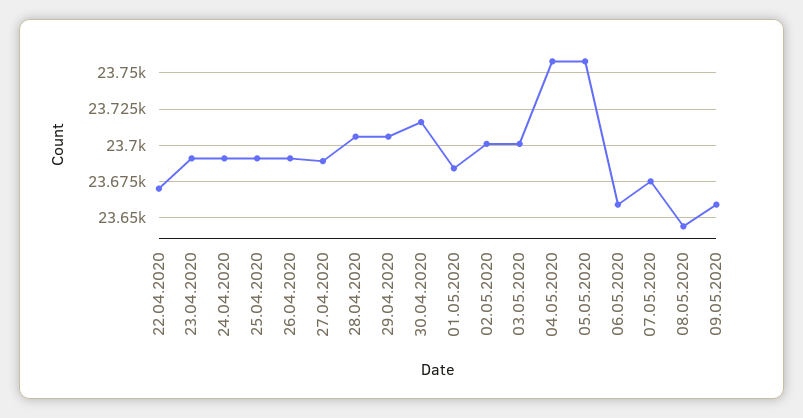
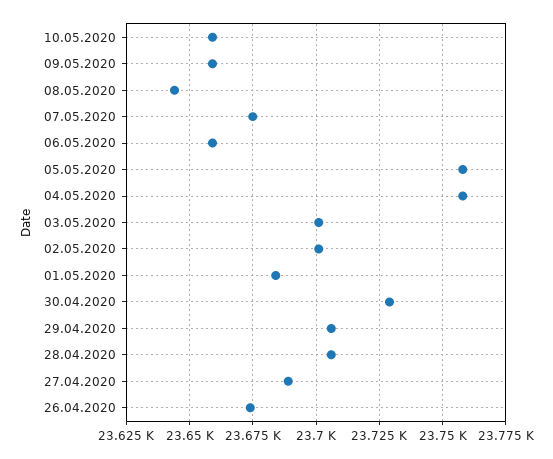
22.04.2020: 23670 -> none
23.04.2020: 23690 -> none
24.04.2020: 23690 -> none
25.04.2020: 23690 -> none
26.04.2020: 23690 -> 23675
30.04.2020: 23715 -> 23730
10.05.2020: none -> 23660

